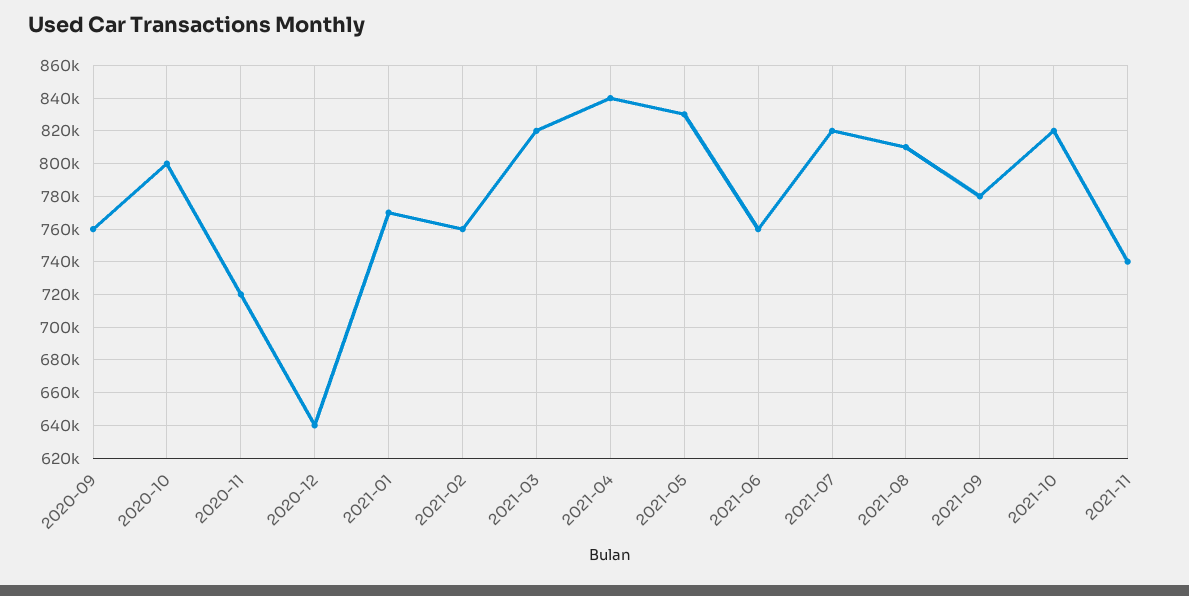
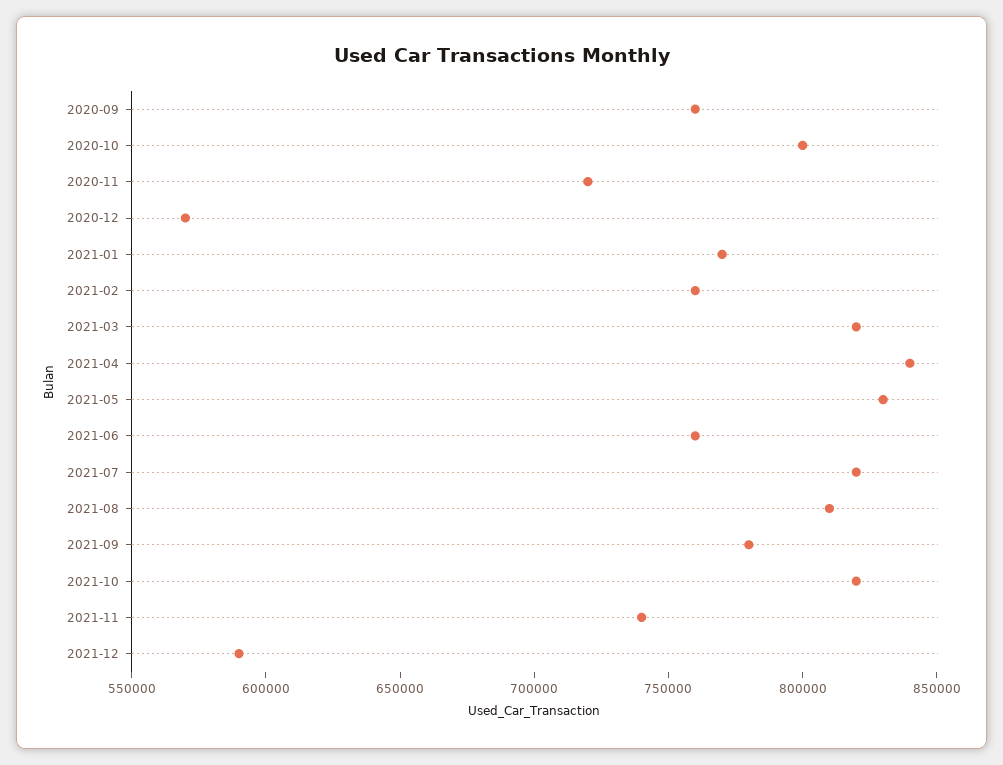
2020-12: 640000 -> 570000
2021-12: none -> 590000

